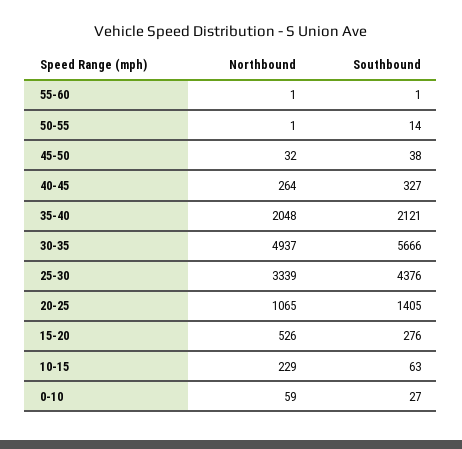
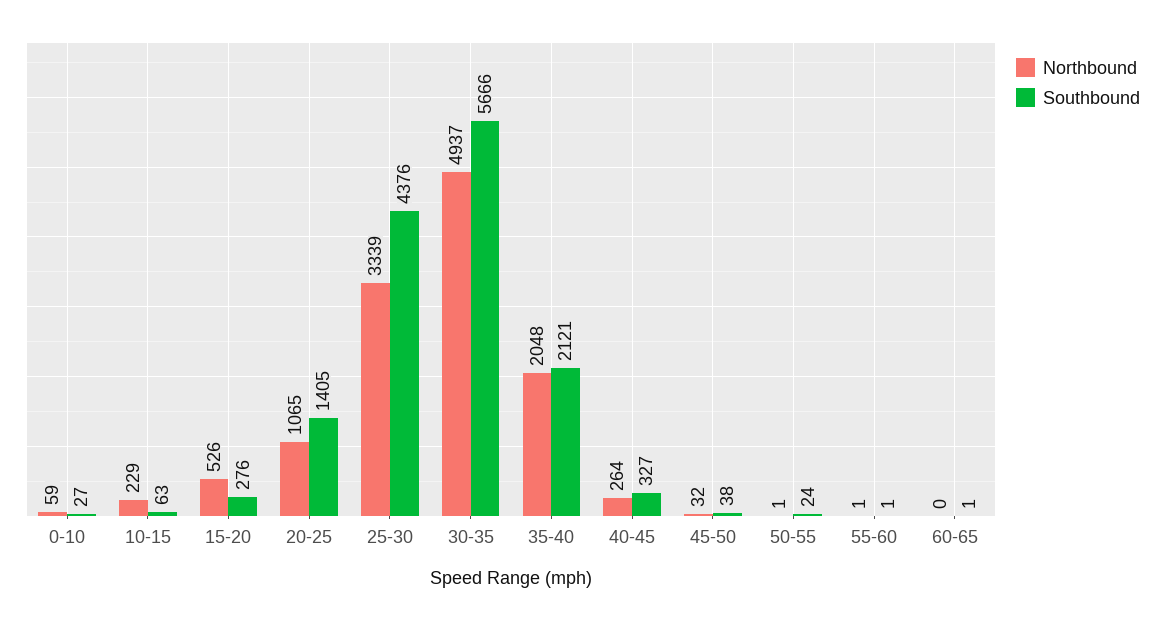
Southbound, 50-55: 14 -> 24
Northbound, 60-65: none -> 0
Southbound, 60-65: none -> 1

